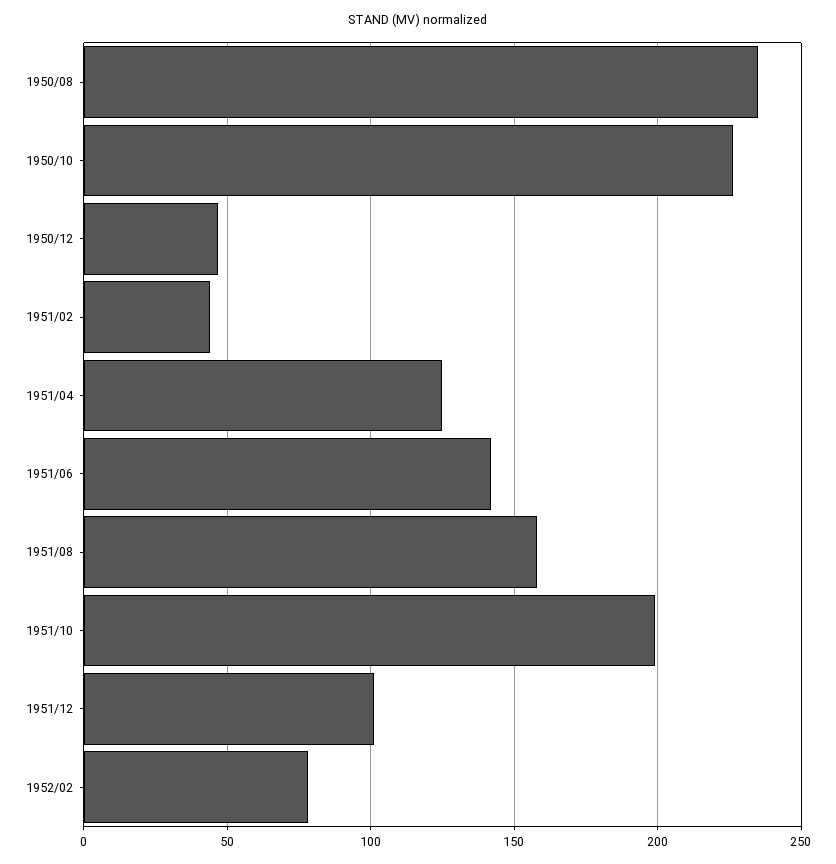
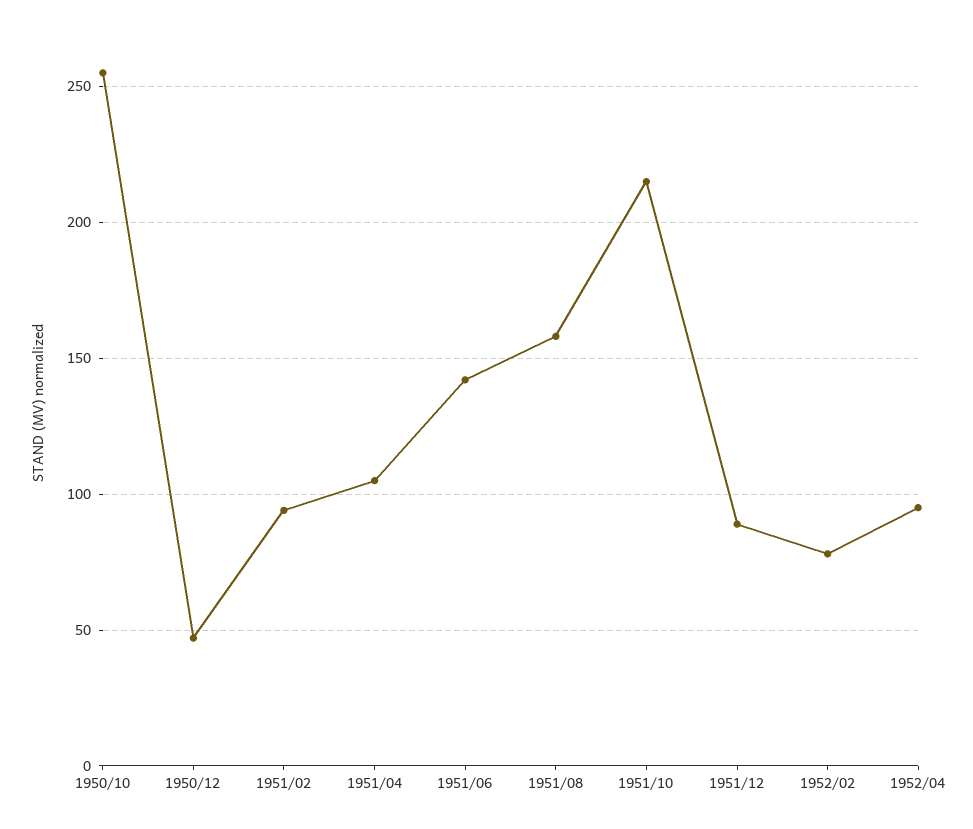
1950/08: 235 -> none
1950/10: 225 -> 255
1951/02: 45 -> 95
1951/04: 125 -> 105
1951/10: 200 -> 215
1951/12: 100 -> 90
1952/04: none -> 95

